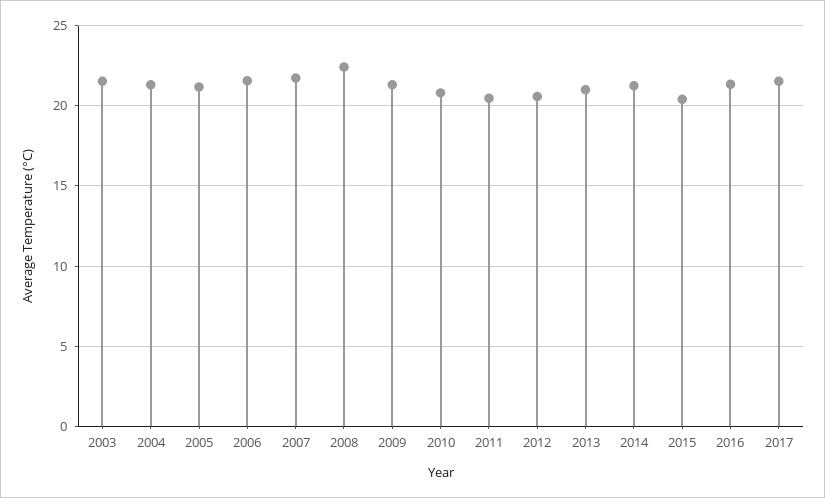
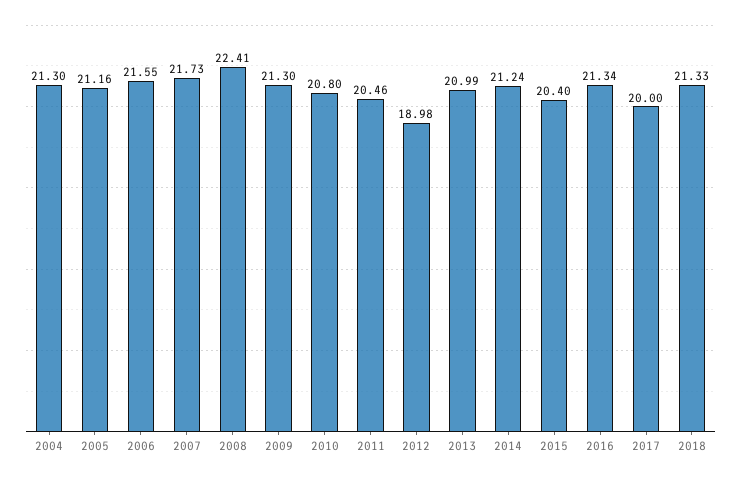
2003: 21.5 -> none
2012: 20.5 -> 18.98
2017: 21.5 -> 20
2018: none -> 21.33

